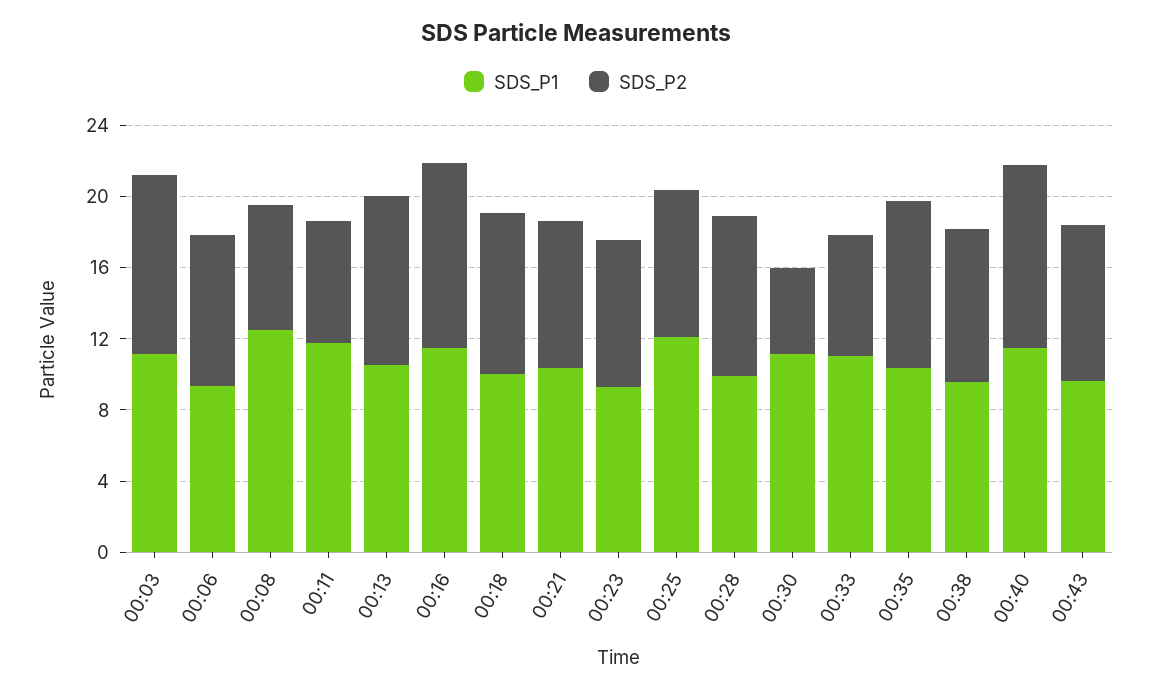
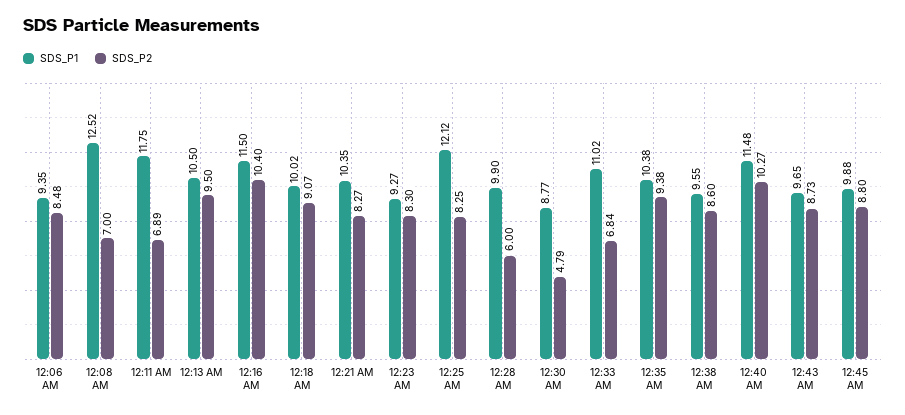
SDS_P1, 00:03: 11 -> none
SDS_P2, 00:03: 10 -> none
SDS_P2, 00:28: 9 -> 6
SDS_P1, 00:30: 11 -> 8.77
SDS_P1, 12:45 AM: none -> 9.88
SDS_P2, 12:45 AM: none -> 8.8

